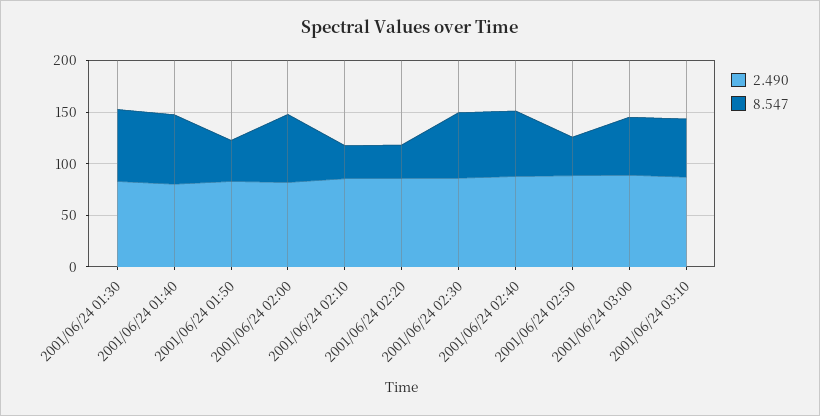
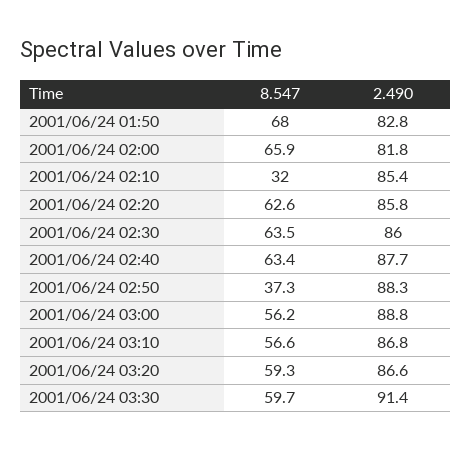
2.490, 2001/06/24 01:30: 80 -> none
8.547, 2001/06/24 01:30: 70 -> none
2.490, 2001/06/24 01:40: 80 -> none
8.547, 2001/06/24 01:40: 70 -> none
8.547, 2001/06/24 01:50: 40 -> 68
8.547, 2001/06/24 02:20: 30 -> 62.6
8.547, 2001/06/24 03:20: none -> 59.3
2.490, 2001/06/24 03:20: none -> 86.6
8.547, 2001/06/24 03:30: none -> 59.7
2.490, 2001/06/24 03:30: none -> 91.4

